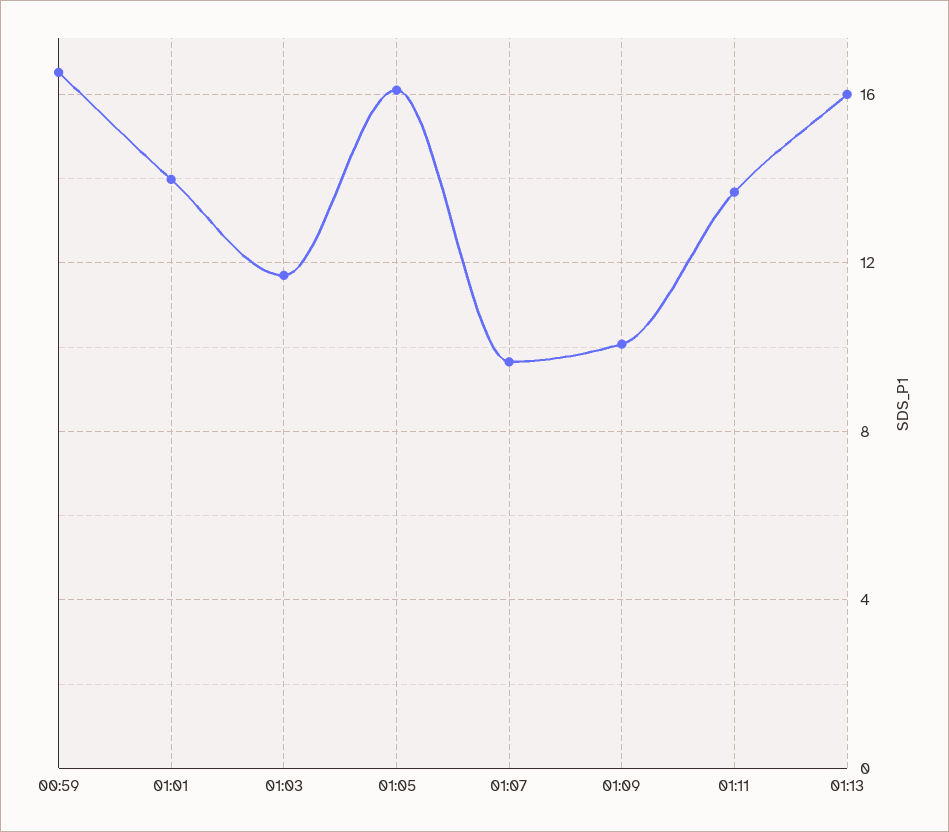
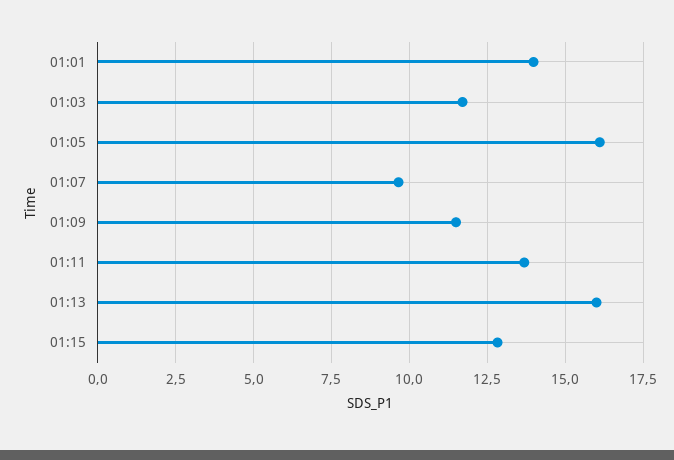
00:59: 16.5 -> none
01:09: 10 -> 11.5
01:15: none -> 12.75

